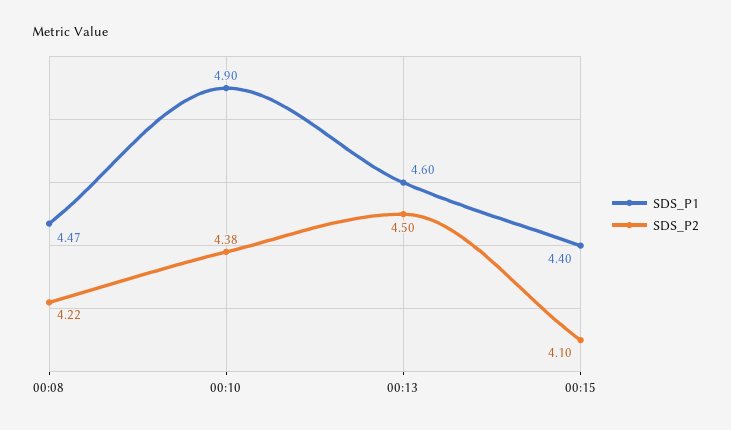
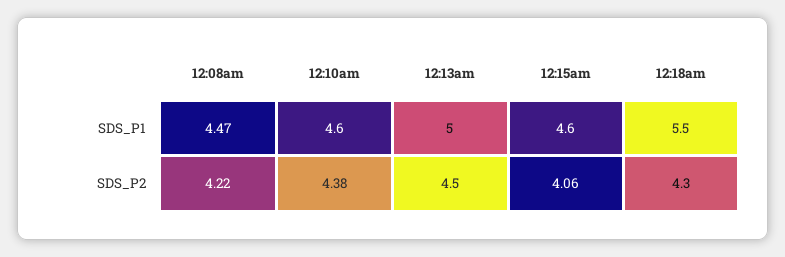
SDS_P1, 00:10: 4.9 -> 4.6
SDS_P1, 00:13: 4.6 -> 5
SDS_P1, 00:15: 4.4 -> 4.6
SDS_P2, 00:15: 4.1 -> 4.06
SDS_P1, 12:18am: none -> 5.5
SDS_P2, 12:18am: none -> 4.3

